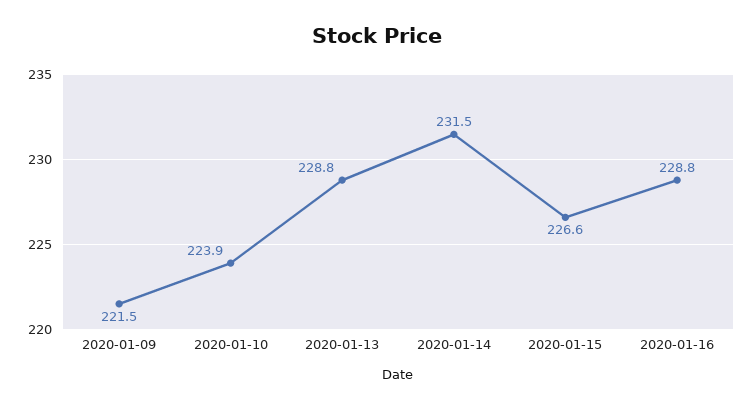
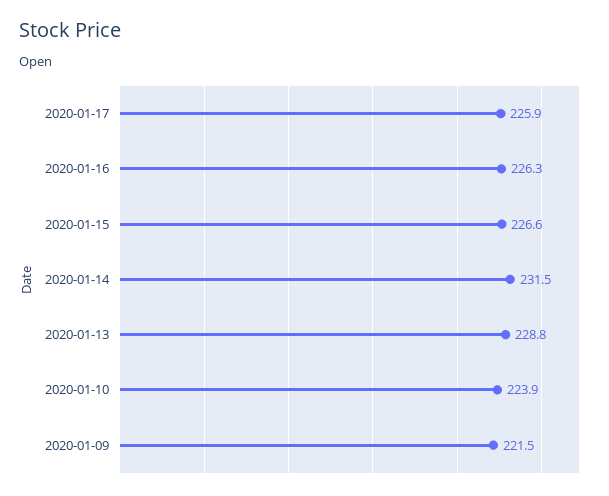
2020-01-16: 228.8 -> 226.3
2020-01-17: none -> 225.9

